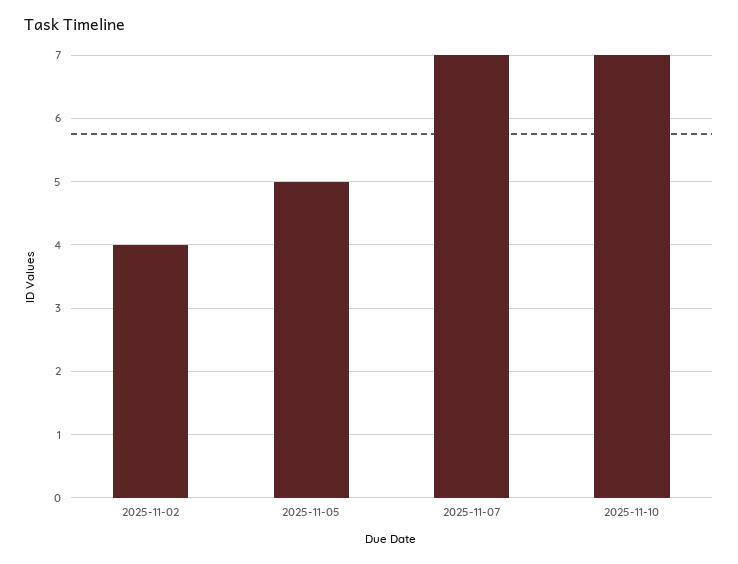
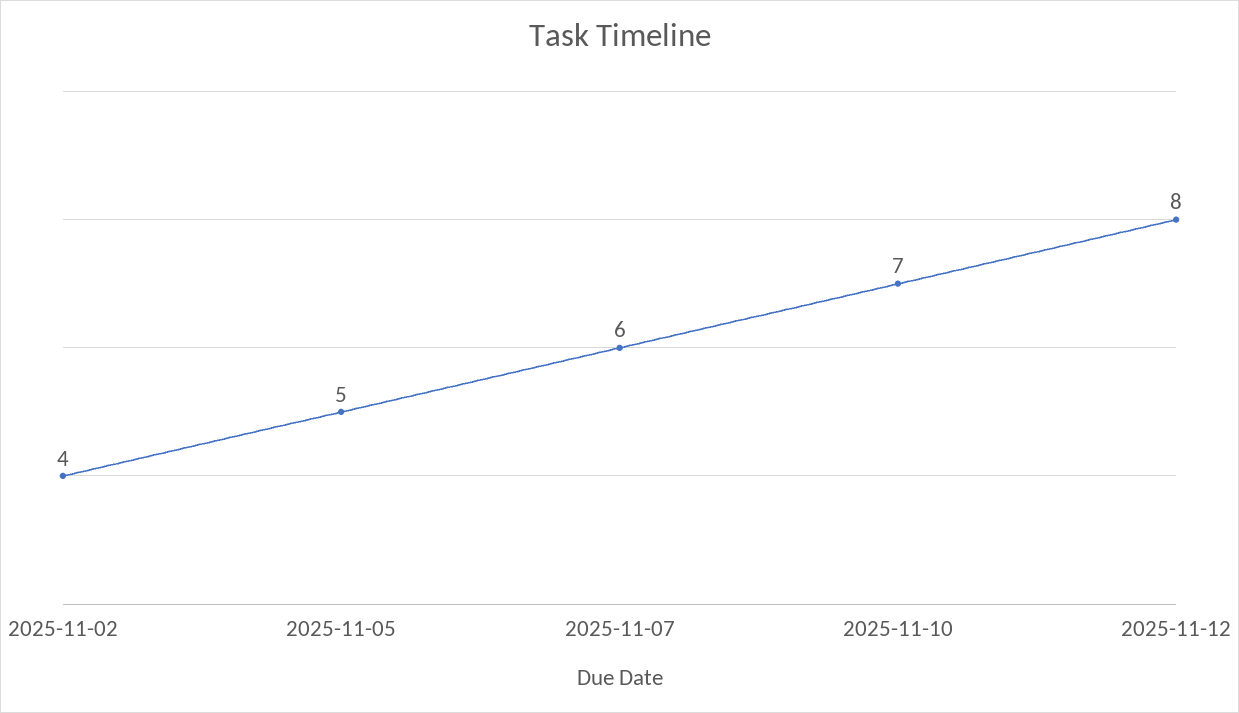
2025-11-07: 7 -> 6
2025-11-12: none -> 8

